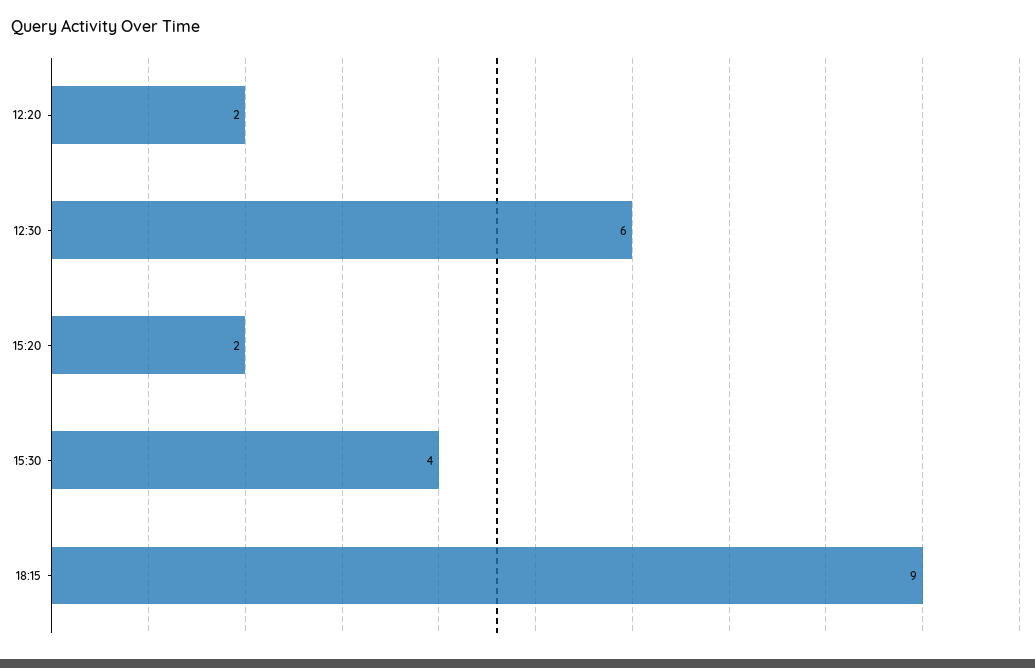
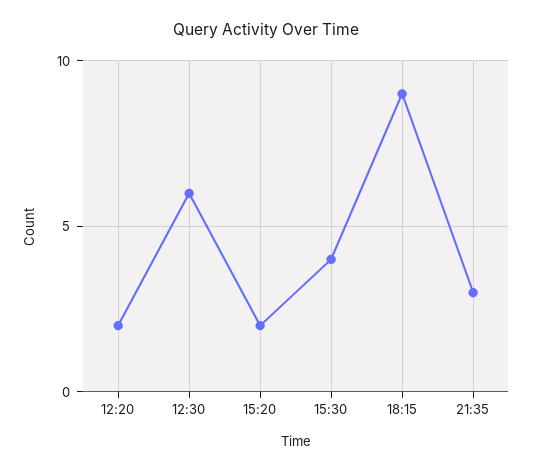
21:35: none -> 3

